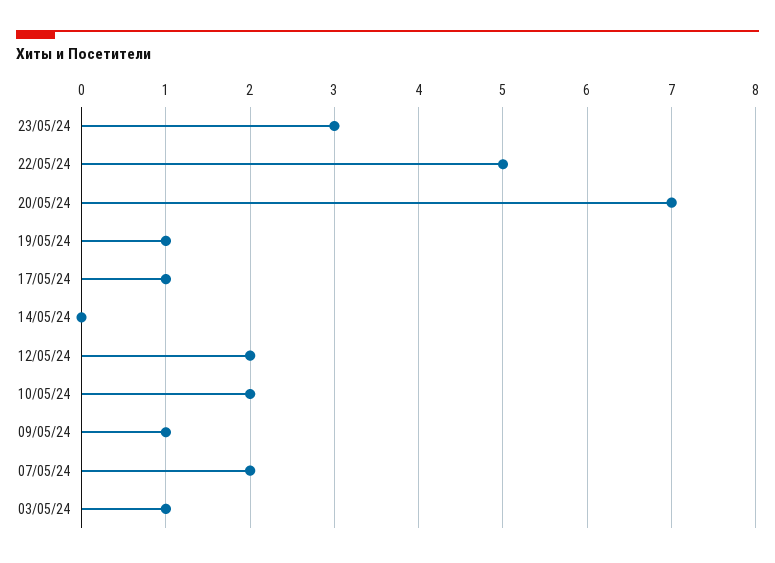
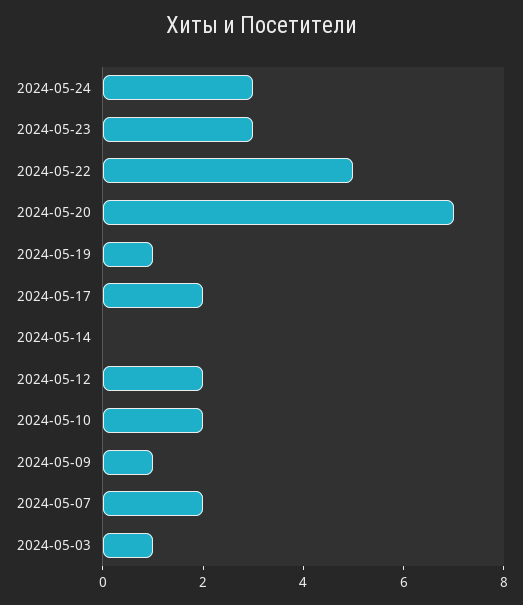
17/05/24: 1 -> 2
2024-05-24: none -> 3

